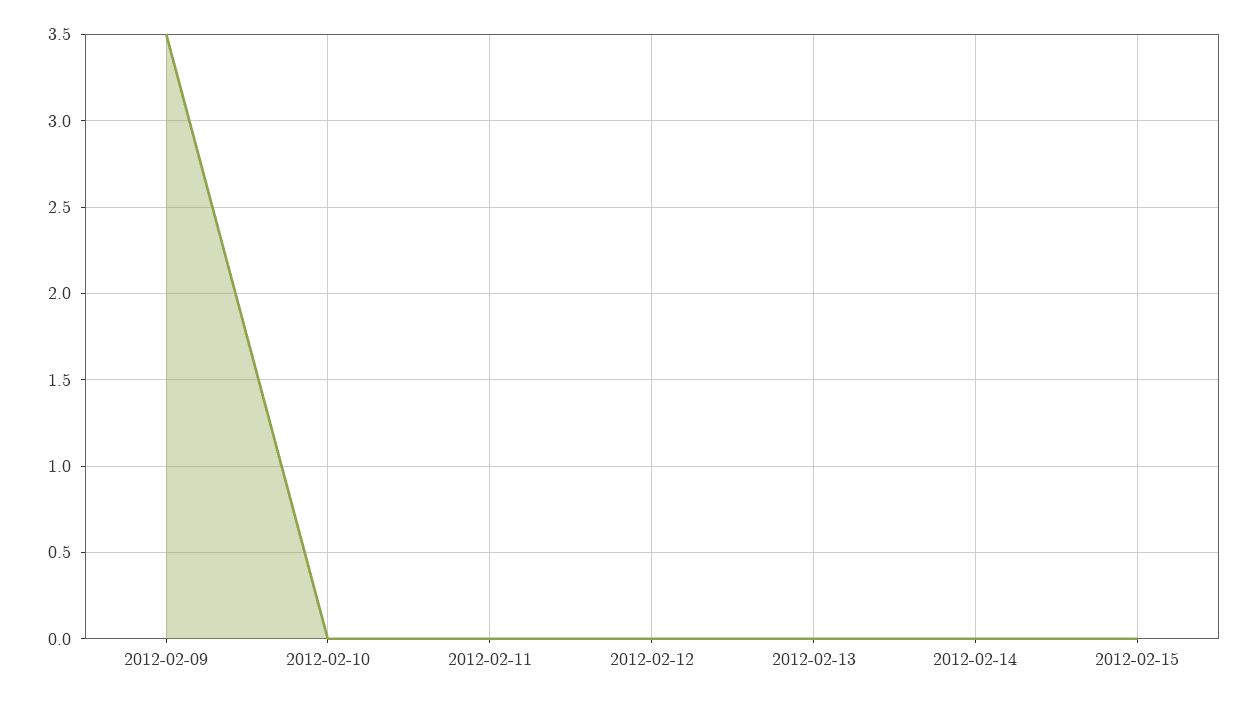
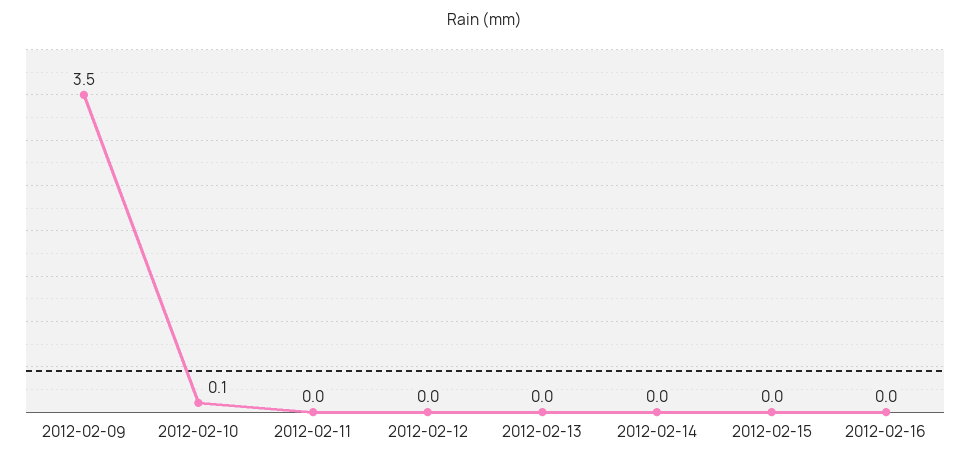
2012-02-10: 0 -> 0.1
2012-02-16: none -> 0

